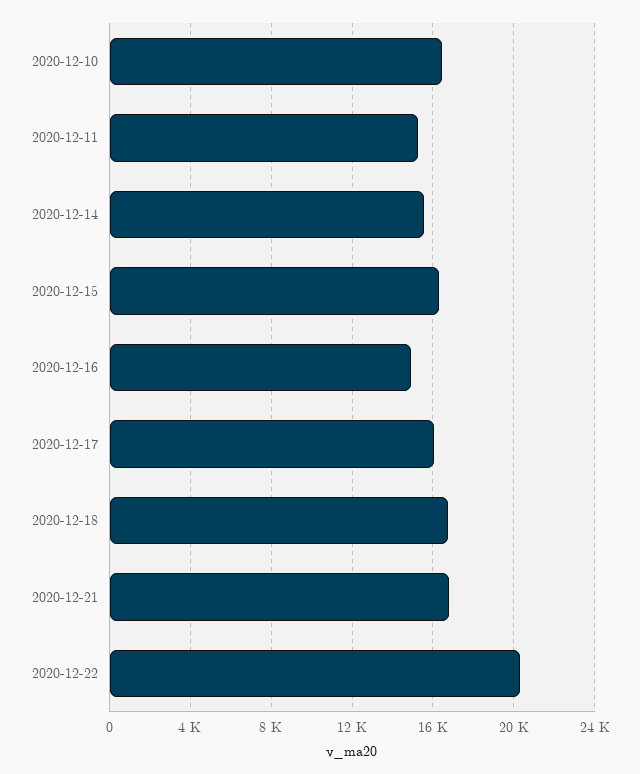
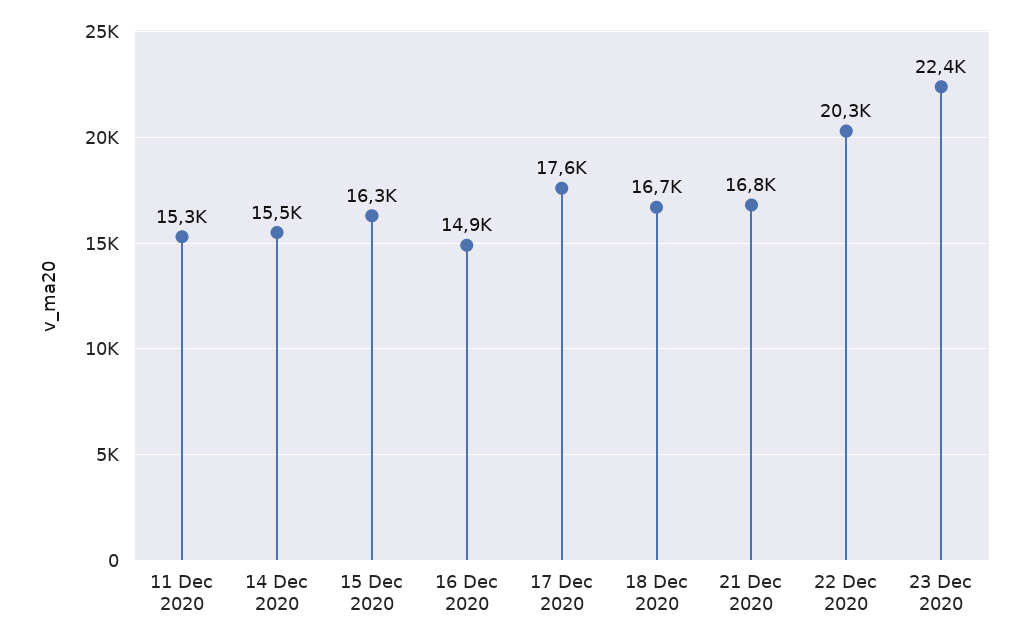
2020-12-10: 16500 -> none
2020-12-17: 16000 -> 17600
23 Dec 2020: none -> 22400

